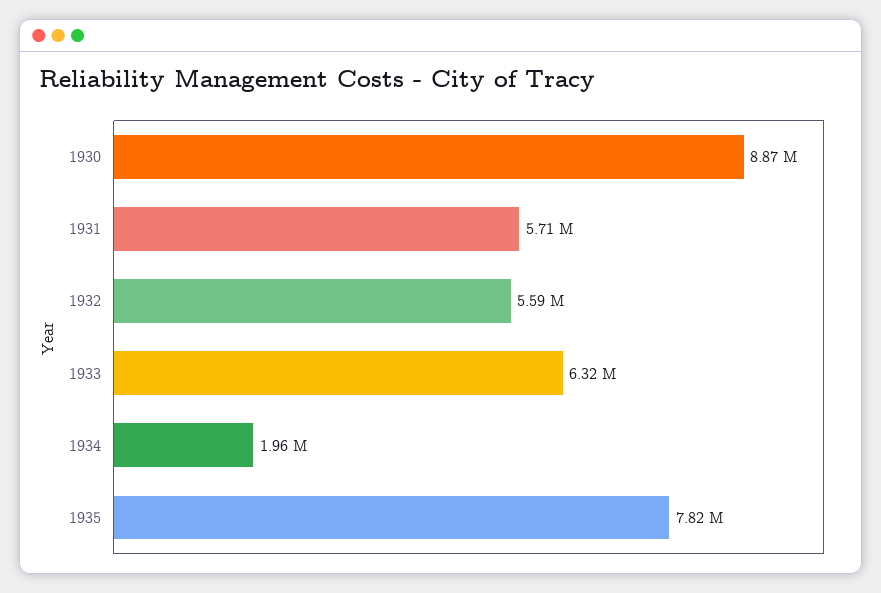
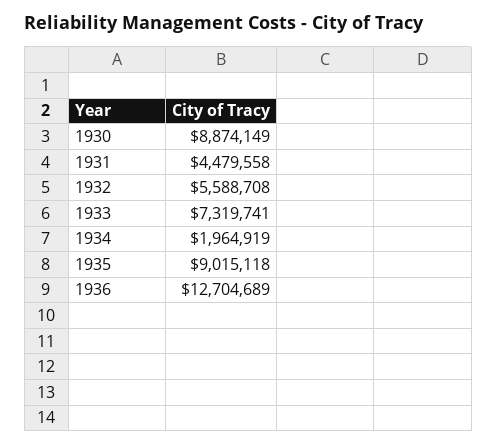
1931: 5710000 -> 4479558
1933: 6320000 -> 7319741
1935: 7820000 -> 9015118
1936: none -> 12704689

